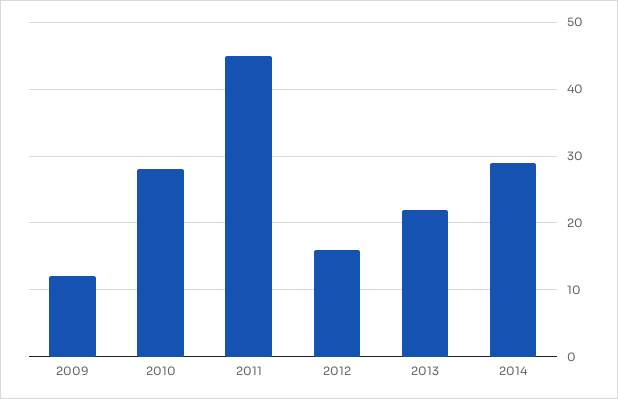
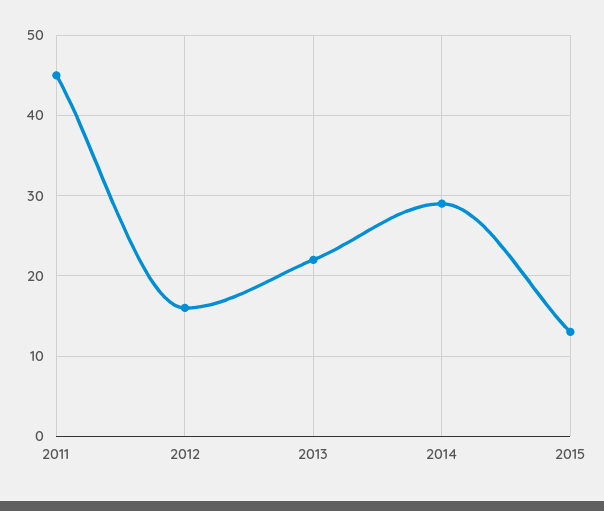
2009: 12 -> none
2010: 28 -> none
2015: none -> 13

